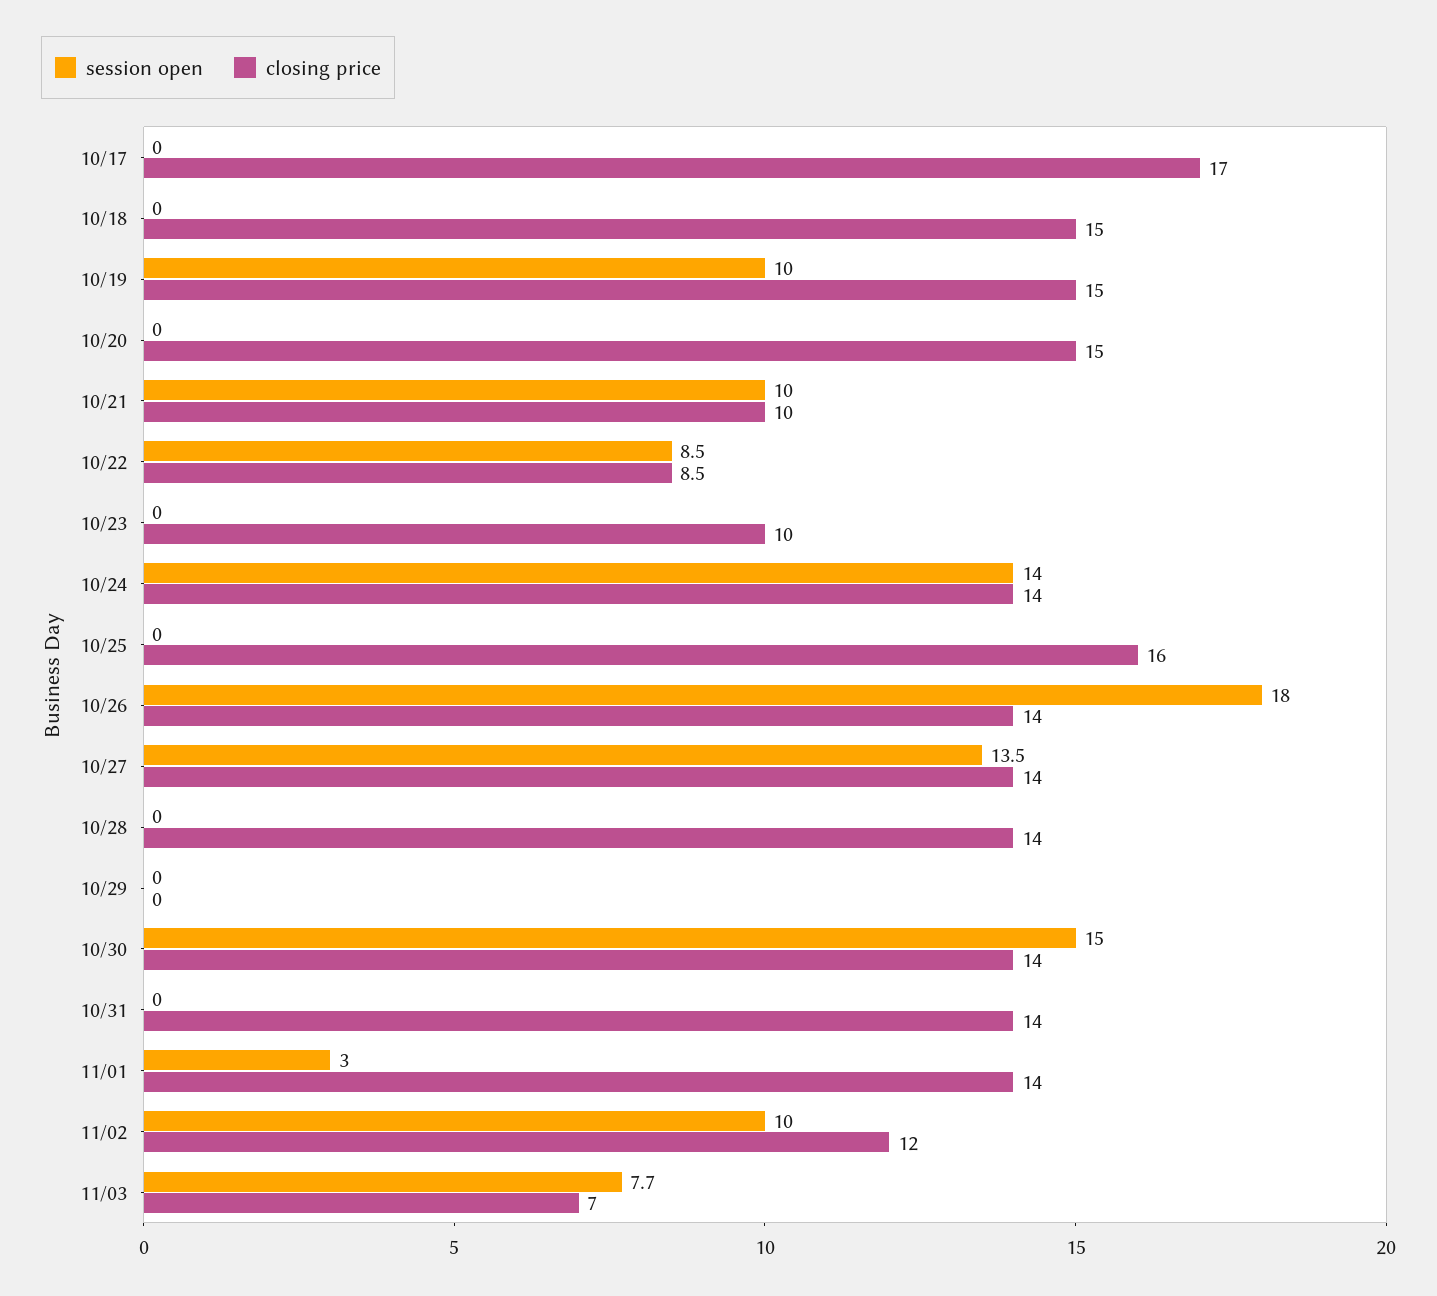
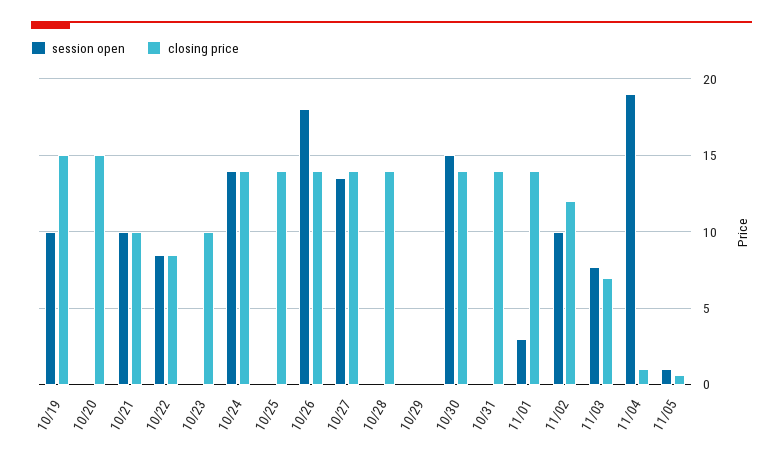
session open, 10/17: 0 -> none
closing price, 10/17: 17 -> none
session open, 10/18: 0 -> none
closing price, 10/18: 15 -> none
closing price, 10/25: 16 -> 14
session open, 11/04: none -> 19
closing price, 11/04: none -> 1
session open, 11/05: none -> 1
closing price, 11/05: none -> 0.5

